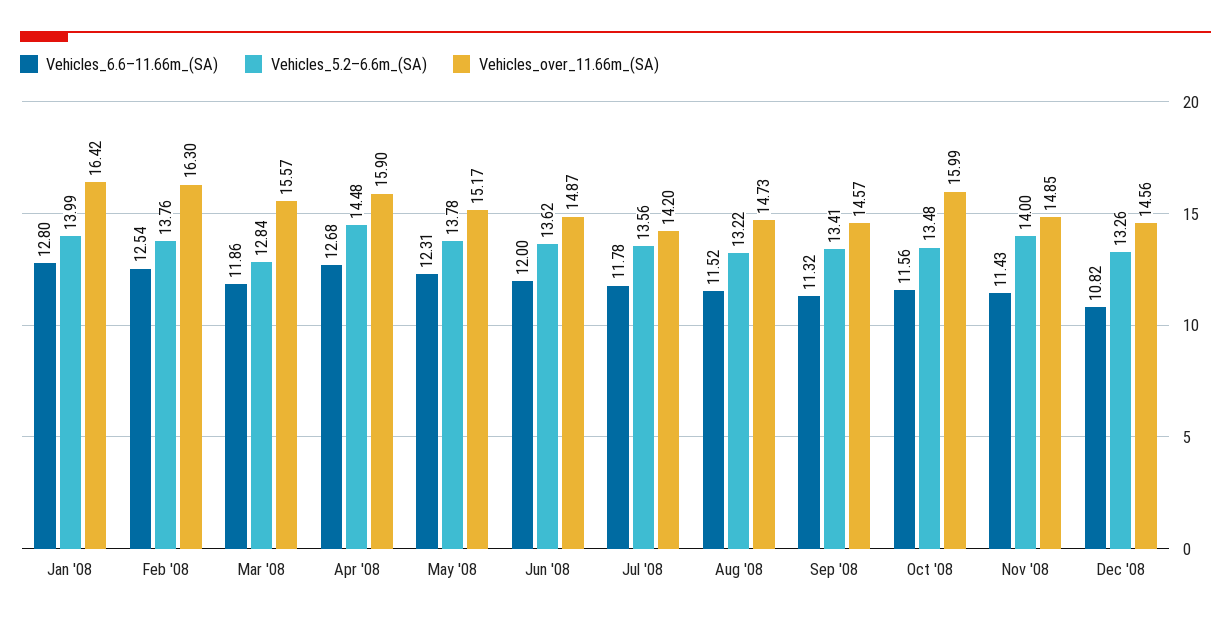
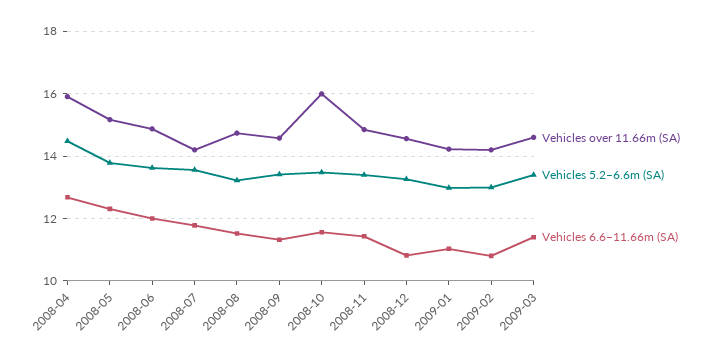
Vehicles_6.6–11.66m_(SA), Jan '08: 12.8 -> none
Vehicles_5.2–6.6m_(SA), Jan '08: 13.99 -> none
Vehicles_over_11.66m_(SA), Jan '08: 16.42 -> none
Vehicles_6.6–11.66m_(SA), Feb '08: 12.54 -> none
Vehicles_5.2–6.6m_(SA), Feb '08: 13.76 -> none
Vehicles_over_11.66m_(SA), Feb '08: 16.3 -> none
Vehicles_6.6–11.66m_(SA), Mar '08: 11.86 -> none
Vehicles_5.2–6.6m_(SA), Mar '08: 12.84 -> none
Vehicles_over_11.66m_(SA), Mar '08: 15.57 -> none
Vehicles_5.2–6.6m_(SA), Nov '08: 14 -> 13.4
Vehicles_over_11.66m_(SA), 2009-01: none -> 14.2
Vehicles_5.2–6.6m_(SA), 2009-01: none -> 13
Vehicles_6.6–11.66m_(SA), 2009-01: none -> 11
Vehicles_over_11.66m_(SA), 2009-02: none -> 14.2
Vehicles_5.2–6.6m_(SA), 2009-02: none -> 13
Vehicles_6.6–11.66m_(SA), 2009-02: none -> 10.8
Vehicles_over_11.66m_(SA), 2009-03: none -> 14.6
Vehicles_5.2–6.6m_(SA), 2009-03: none -> 13.4
Vehicles_6.6–11.66m_(SA), 2009-03: none -> 11.4

